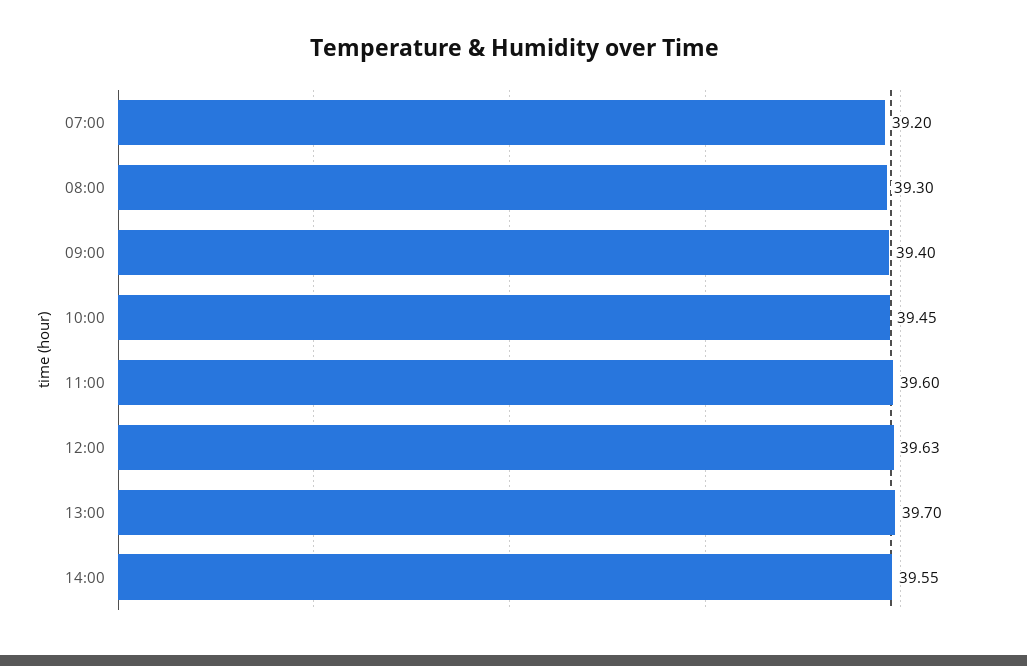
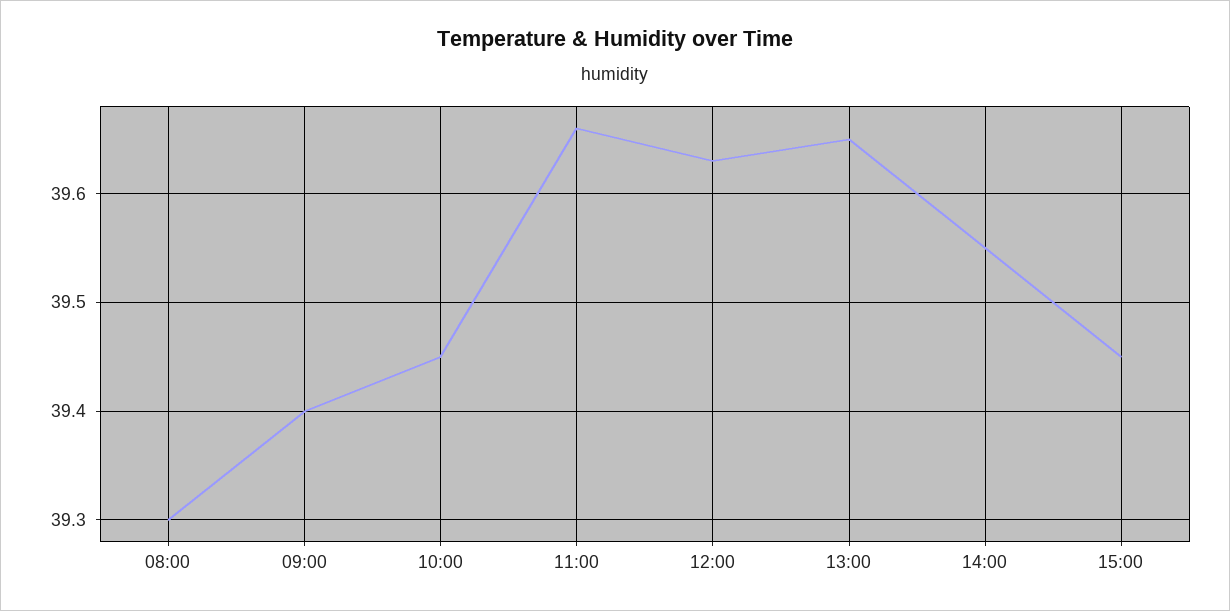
07:00: 39.2 -> none
11:00: 39.6 -> 39.66
13:00: 39.7 -> 39.65
15:00: none -> 39.45

